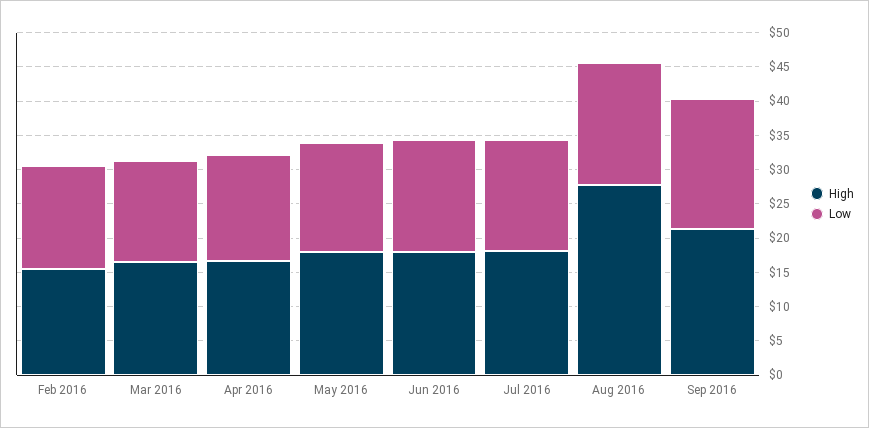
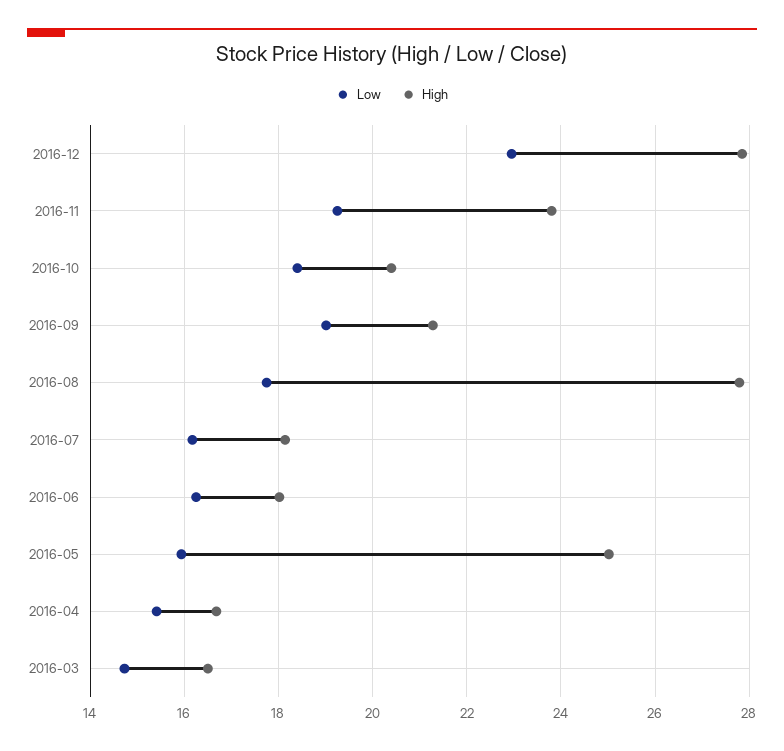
High, Feb 2016: 15 -> none
Low, Feb 2016: 15 -> none
High, May 2016: 17.5 -> 25
Low, 2016-12: none -> 23
High, 2016-12: none -> 27.8
Low, 2016-11: none -> 19.2
High, 2016-11: none -> 23.8
Low, 2016-10: none -> 18.4
High, 2016-10: none -> 20.4

